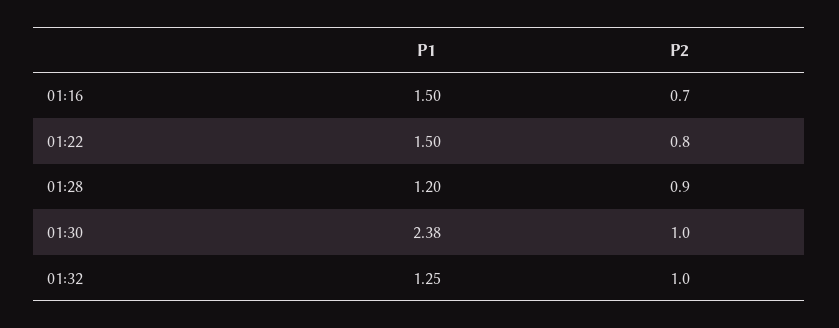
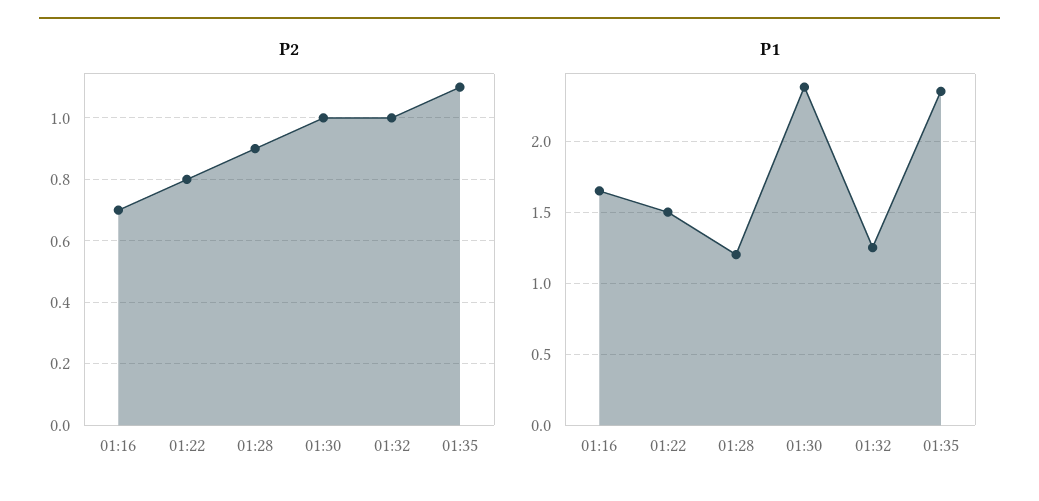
P1, 01:16: 1.5 -> 1.65
P2, 01:35: none -> 1.1
P1, 01:35: none -> 2.35

